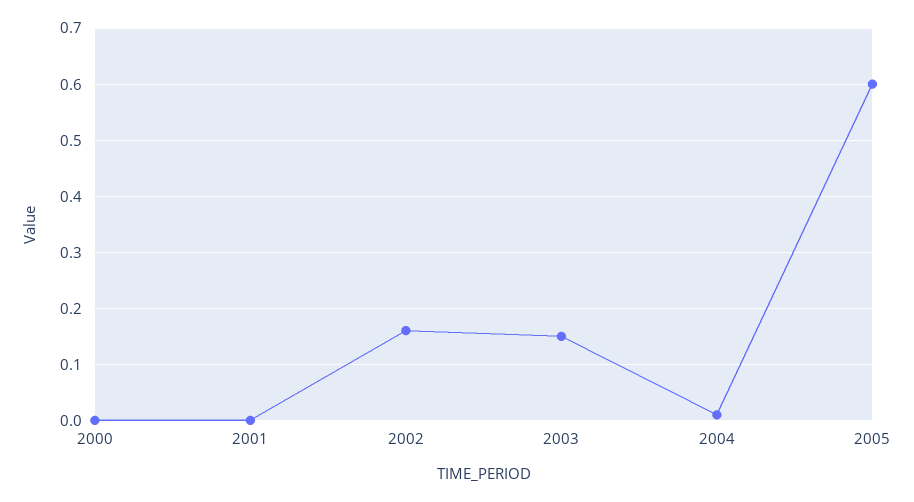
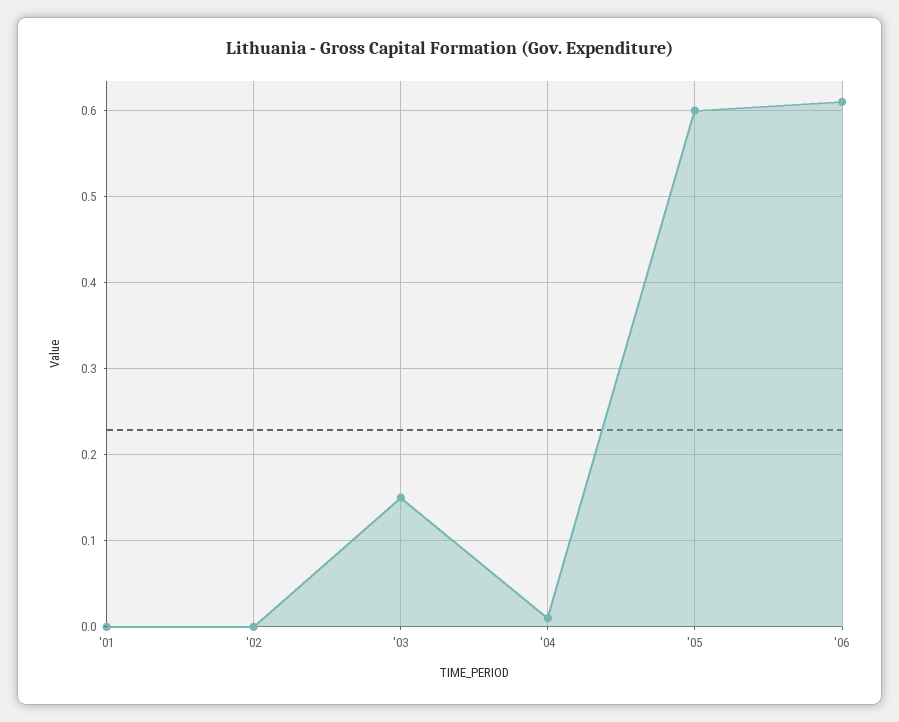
2000: 0 -> none
2002: 0.15 -> 0
'06: none -> 0.61

